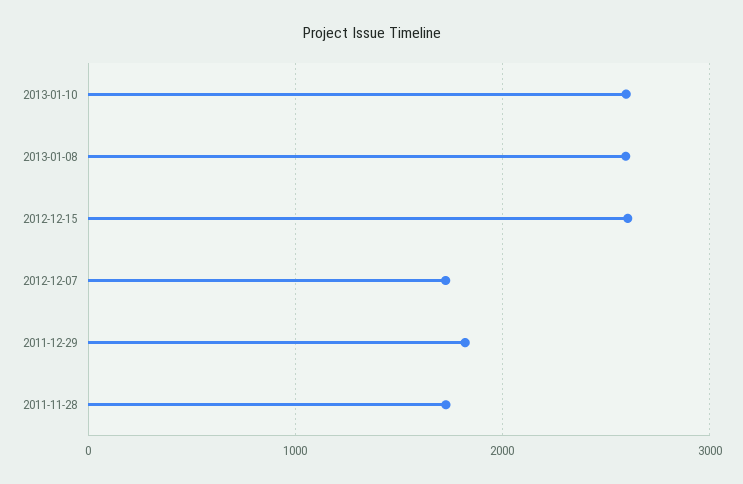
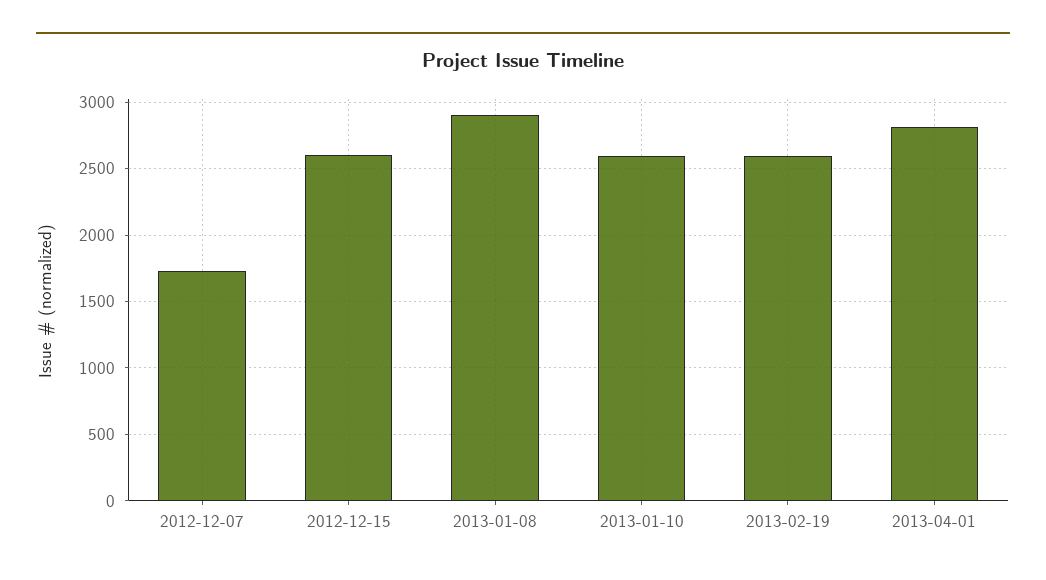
2013-01-08: 2600 -> 2900
2011-12-29: 1800 -> none
2011-11-28: 1700 -> none
2013-02-19: none -> 2600
2013-04-01: none -> 2800

